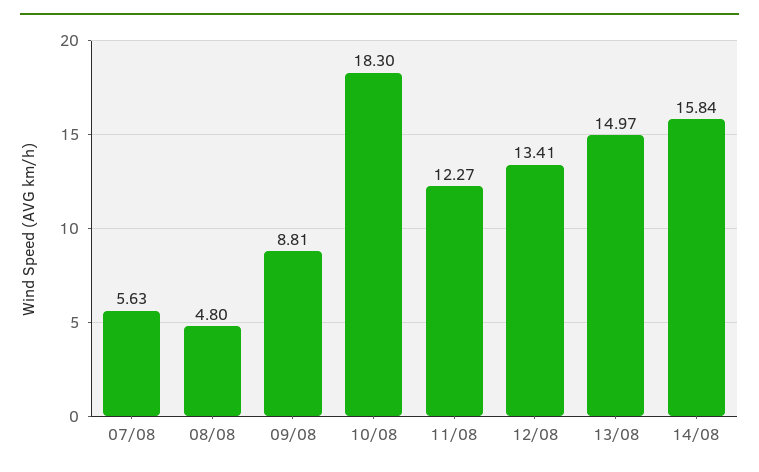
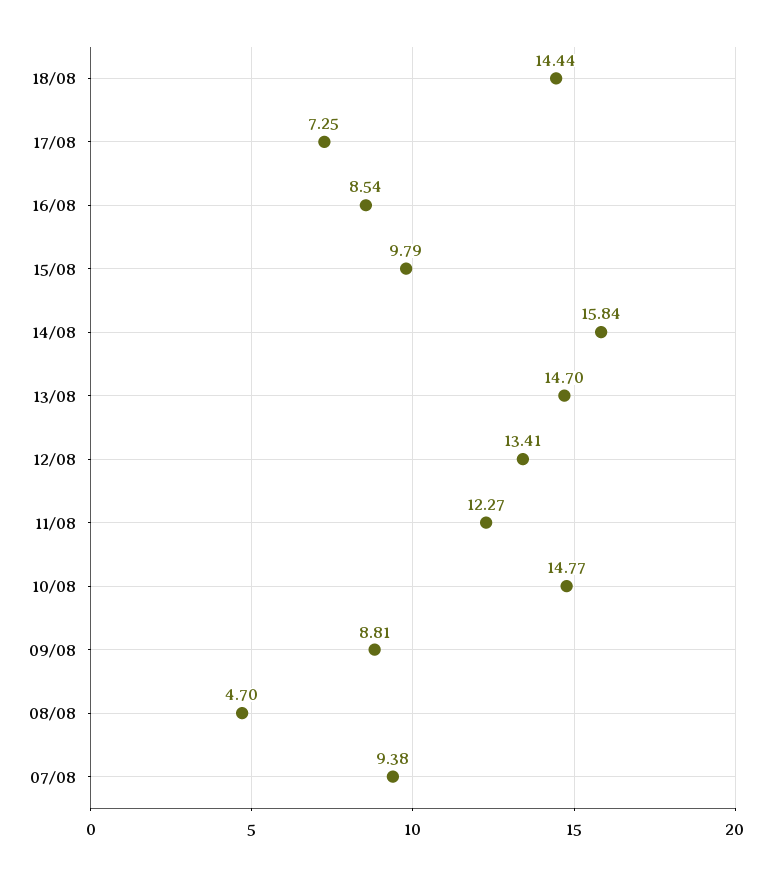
07/08: 5.63 -> 9.38
08/08: 4.8 -> 4.7
10/08: 18.3 -> 14.77
13/08: 14.97 -> 14.7
18/08: none -> 14.44
17/08: none -> 7.25
16/08: none -> 8.54
15/08: none -> 9.79

